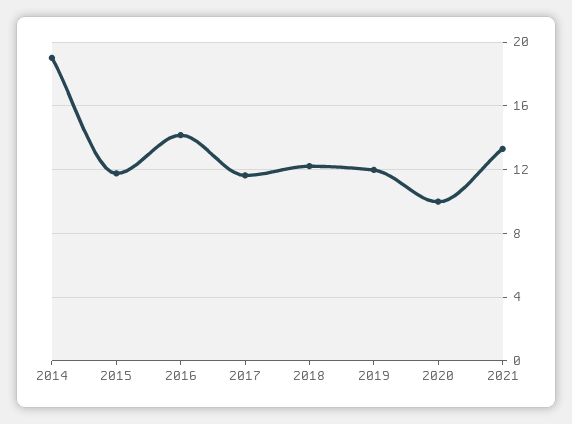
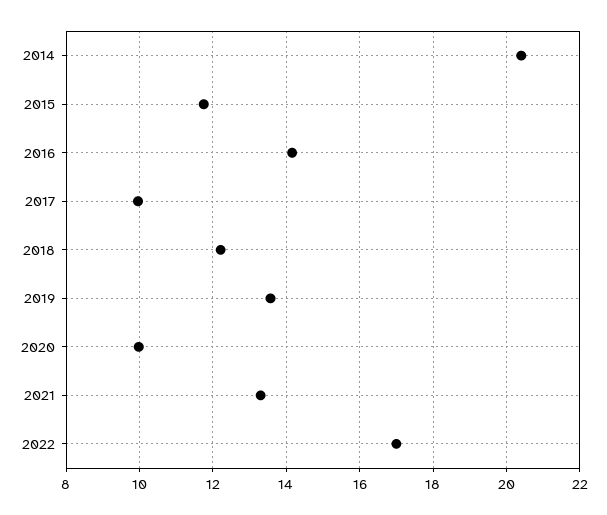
2014: 19 -> 20.4
2017: 11.5 -> 10
2019: 12 -> 13.6
2022: none -> 17

